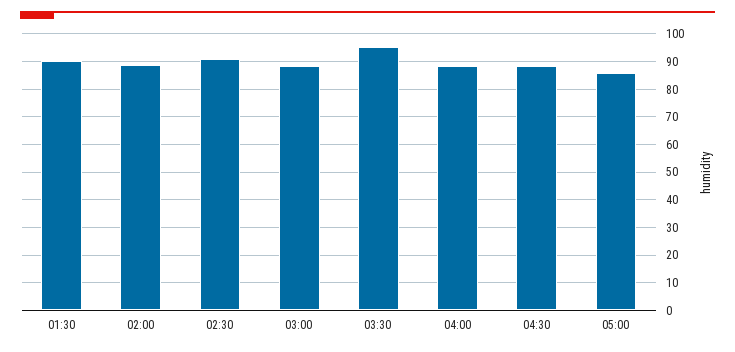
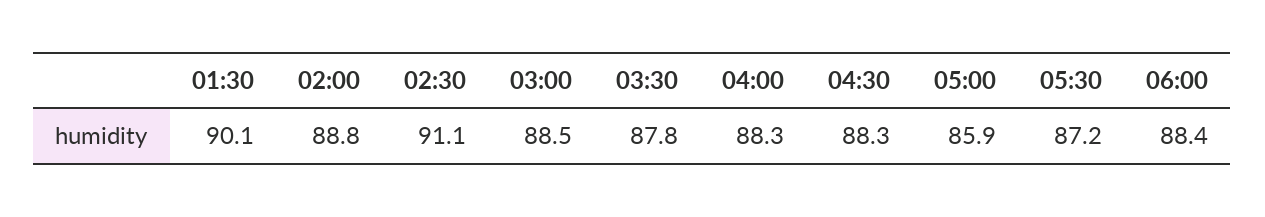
03:30: 95 -> 87.8
05:30: none -> 87.2
06:00: none -> 88.4

